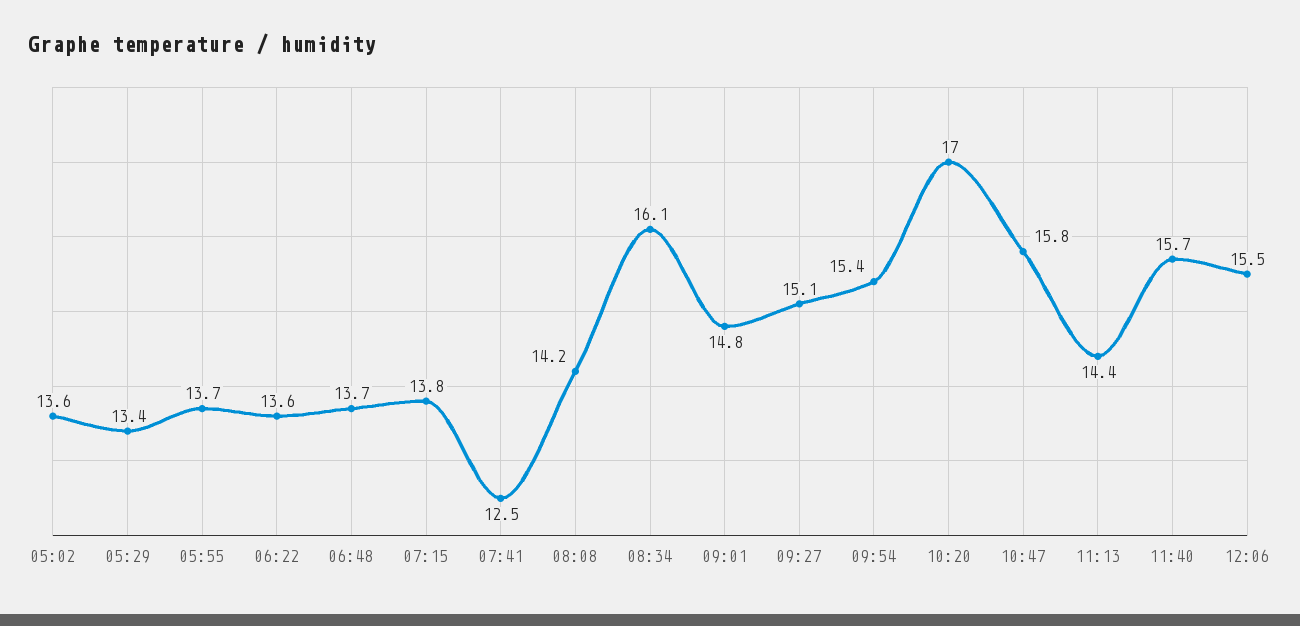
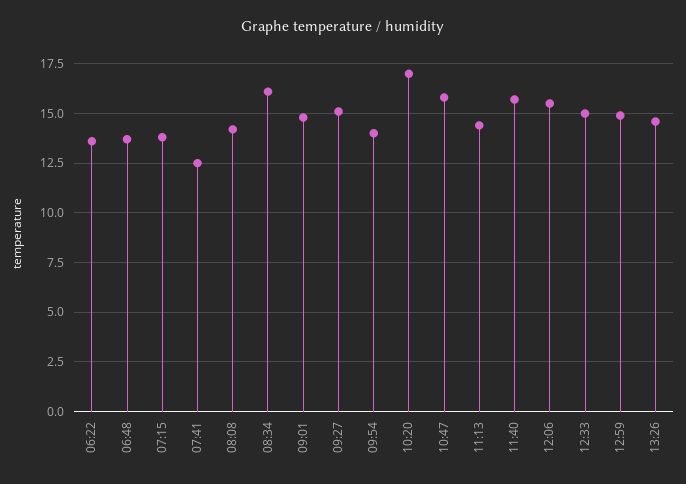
05:02: 13.6 -> none
05:29: 13.4 -> none
05:55: 13.7 -> none
09:54: 15.4 -> 14
12:33: none -> 15
12:59: none -> 15
13:26: none -> 14.5

